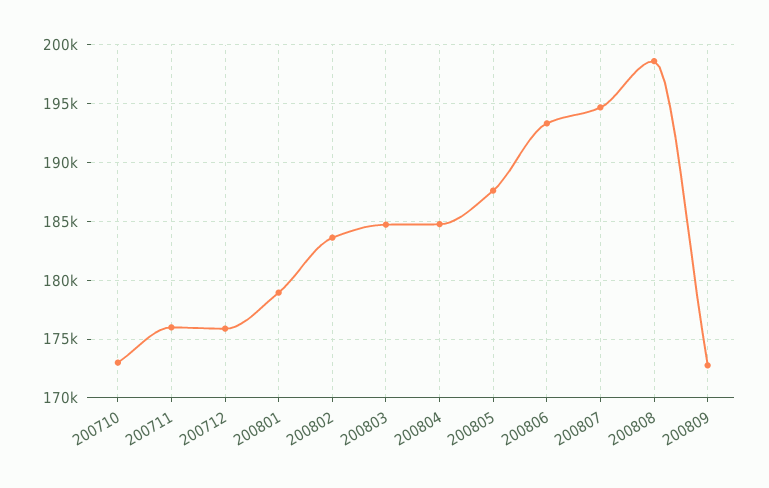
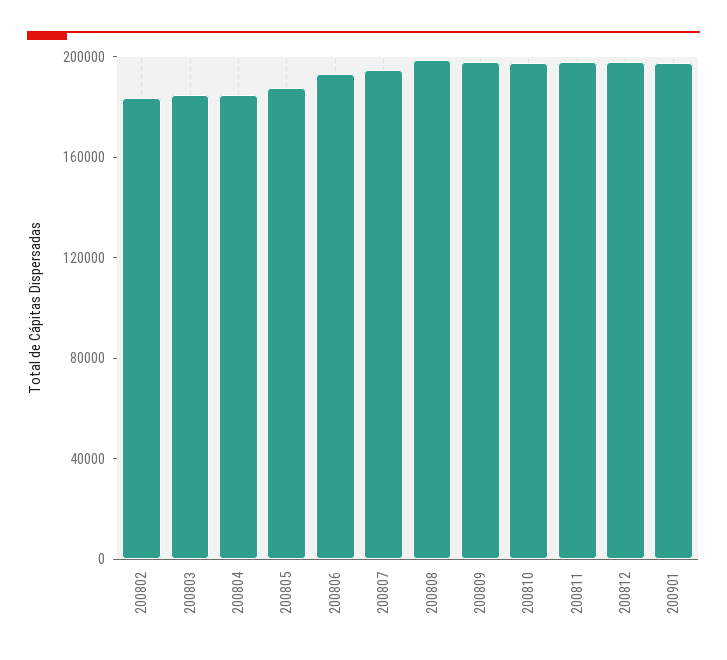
200710: 173000 -> none
200711: 176000 -> none
200712: 176000 -> none
200801: 179000 -> none
200809: 173000 -> 200000
200810: none -> 200000
200811: none -> 200000
200812: none -> 200000
200901: none -> 200000

